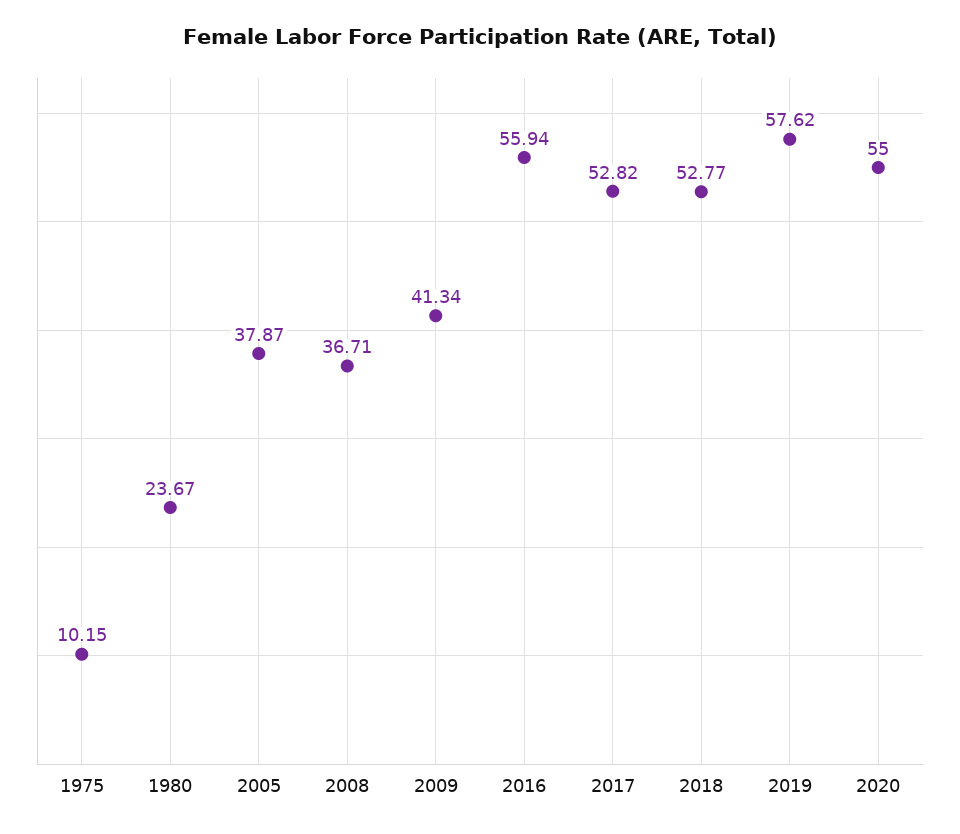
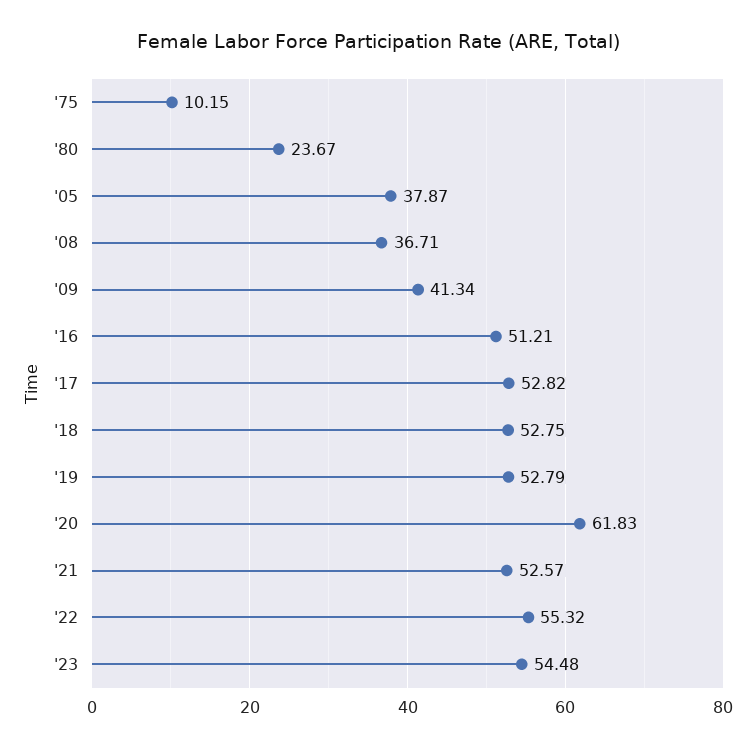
2016: 55.94 -> 51.21
2018: 52.77 -> 52.75
2019: 57.62 -> 52.79
2020: 55 -> 61.83
'21: none -> 52.57
'22: none -> 55.32
'23: none -> 54.48

